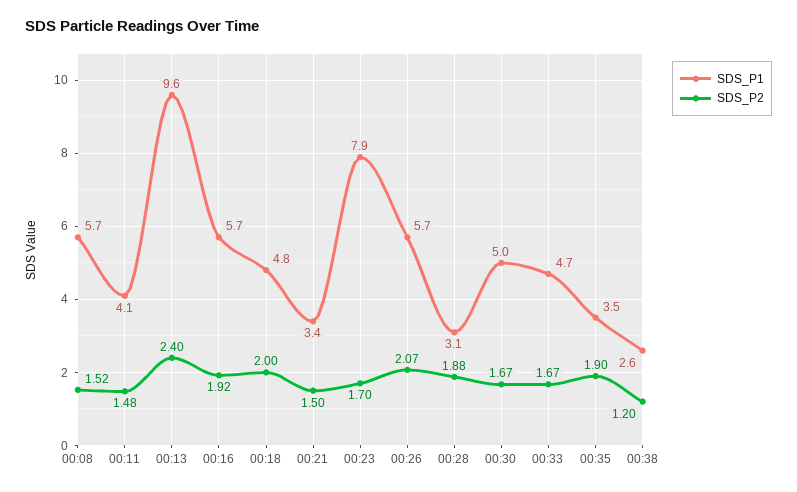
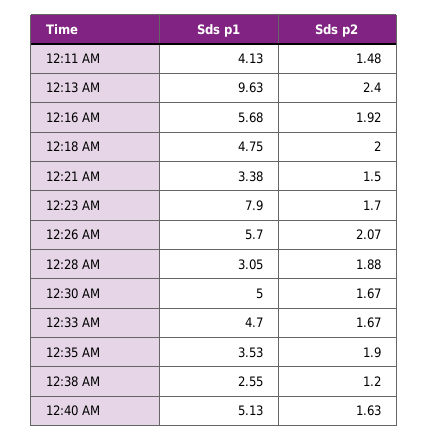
SDS_P1, 00:08: 5.7 -> none
SDS_P2, 00:08: 1.52 -> none
SDS_P1, 12:40 AM: none -> 5.13
SDS_P2, 12:40 AM: none -> 1.63

